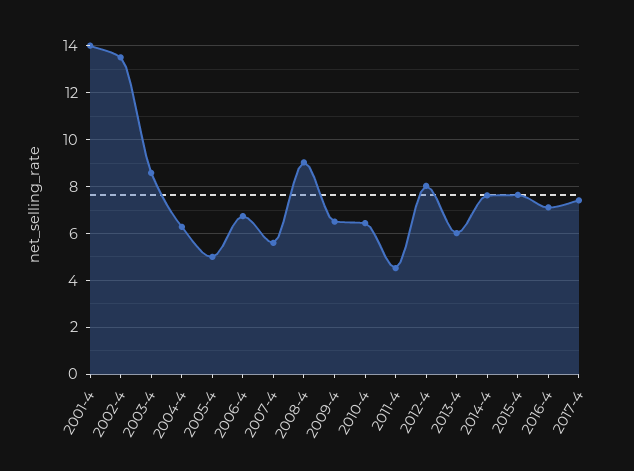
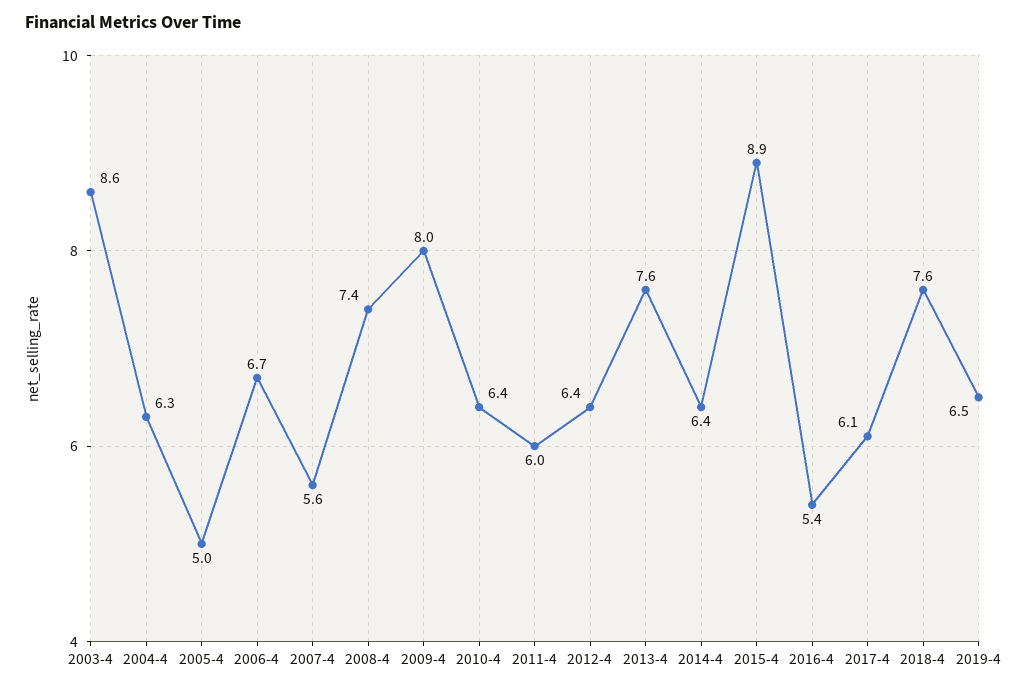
2001-4: 14 -> none
2002-4: 13.5 -> none
2008-4: 9 -> 7.4
2009-4: 6.5 -> 8
2011-4: 4.5 -> 6
2012-4: 8 -> 6.4
2013-4: 6 -> 7.6
2014-4: 7.5 -> 6.4
2015-4: 7.5 -> 8.9
2016-4: 7 -> 5.4
2017-4: 7.5 -> 6.1
2018-4: none -> 7.6
2019-4: none -> 6.5

